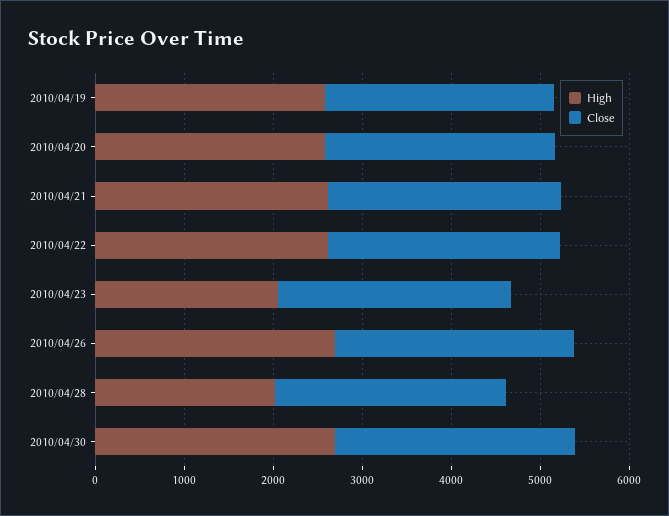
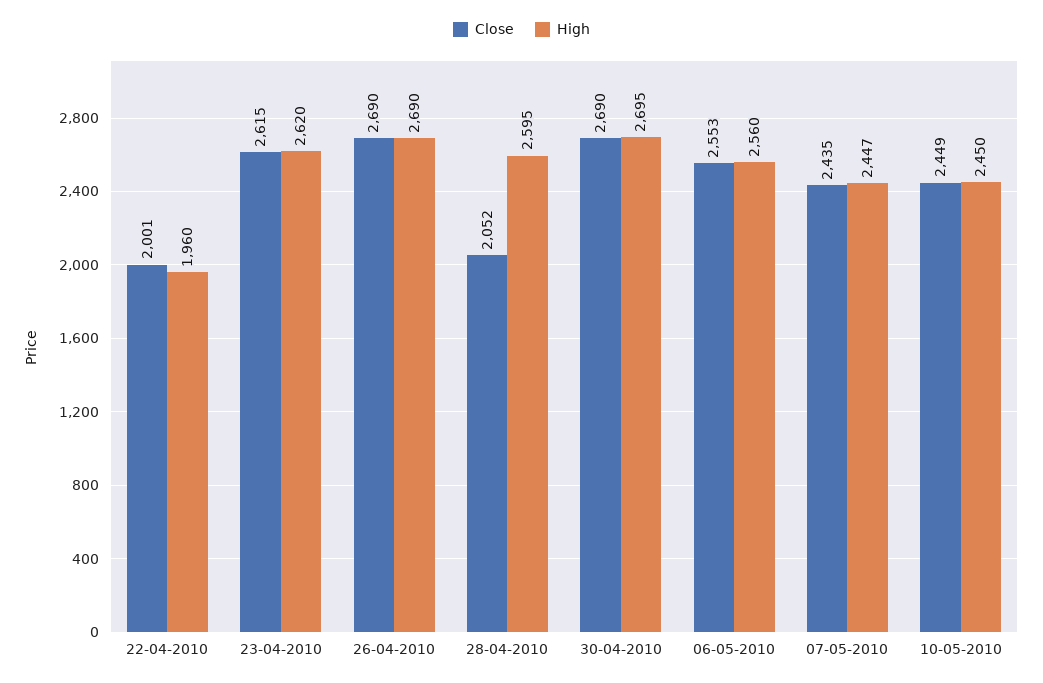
High, 2010/04/19: 2600 -> none
Close, 2010/04/19: 2600 -> none
High, 2010/04/20: 2600 -> none
Close, 2010/04/20: 2600 -> none
High, 2010/04/21: 2600 -> none
Close, 2010/04/21: 2600 -> none
High, 2010/04/22: 2600 -> 1960
Close, 2010/04/22: 2600 -> 2001
High, 2010/04/23: 2000 -> 2620
High, 2010/04/28: 2000 -> 2595
Close, 2010/04/28: 2600 -> 2052
Close, 06-05-2010: none -> 2553
High, 06-05-2010: none -> 2560
Close, 07-05-2010: none -> 2435
High, 07-05-2010: none -> 2447
Close, 10-05-2010: none -> 2449
High, 10-05-2010: none -> 2450

